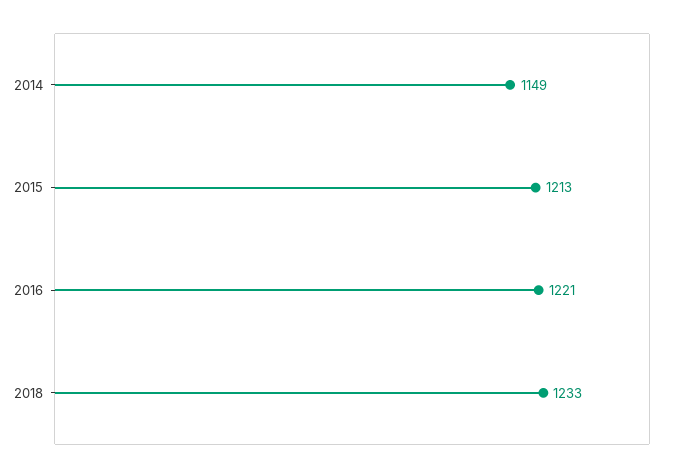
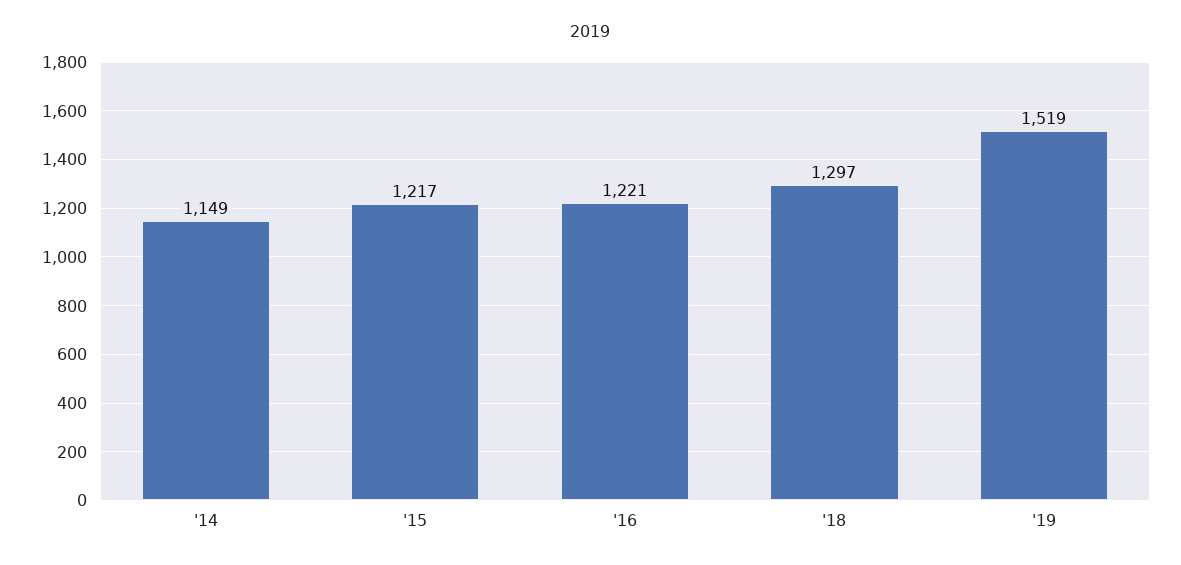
2015: 1213 -> 1217
2018: 1233 -> 1297
'19: none -> 1519

